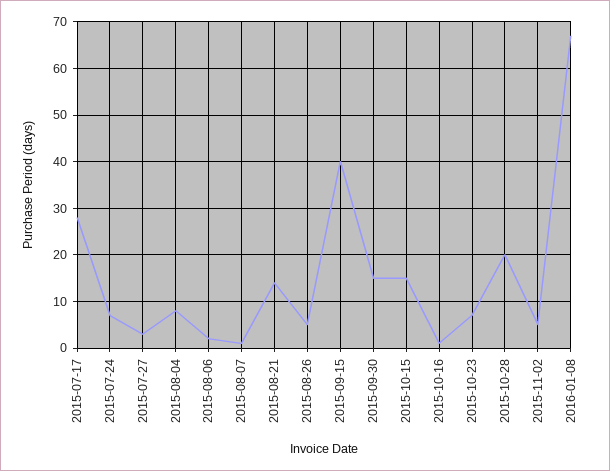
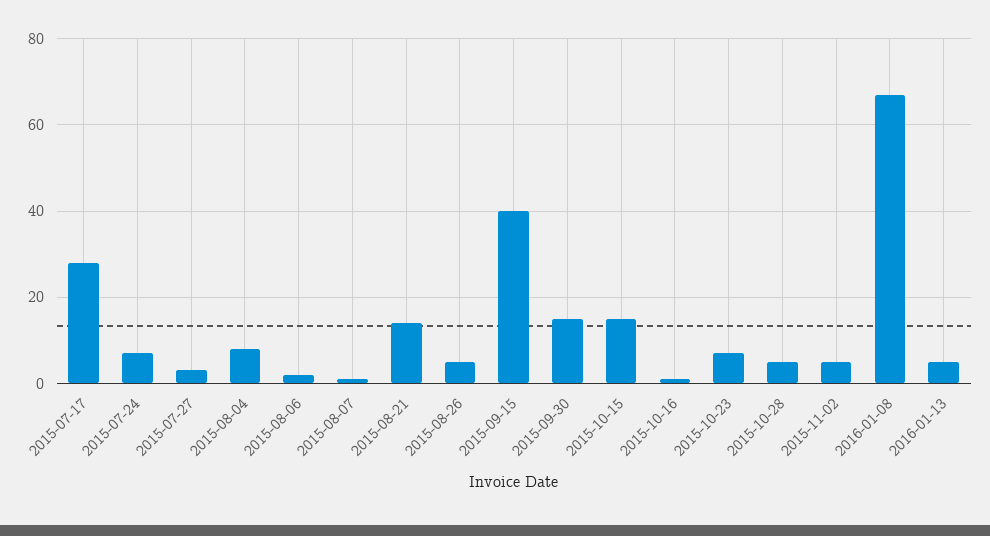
2015-10-28: 20 -> 5
2016-01-13: none -> 5

